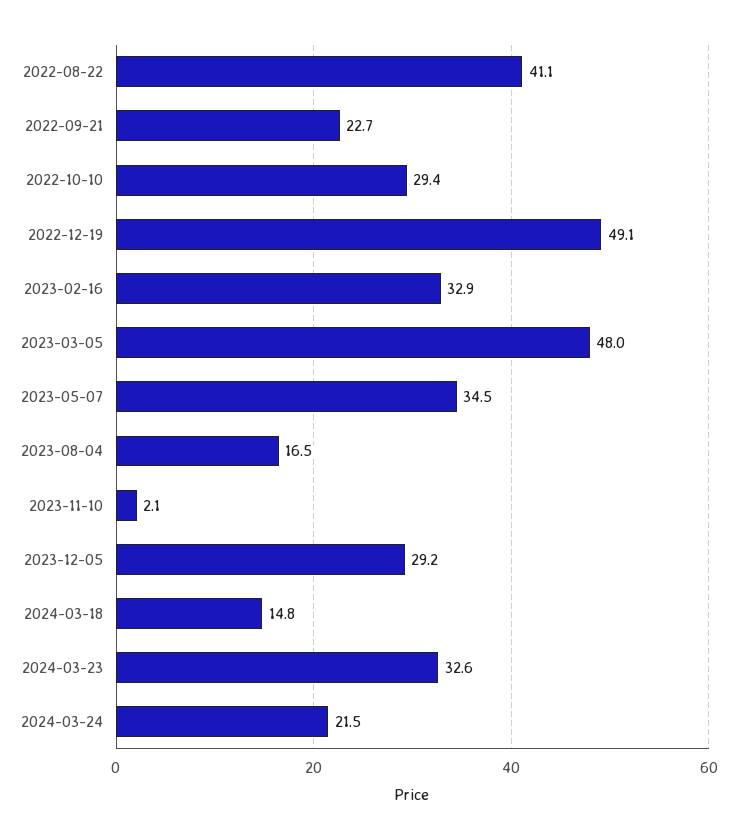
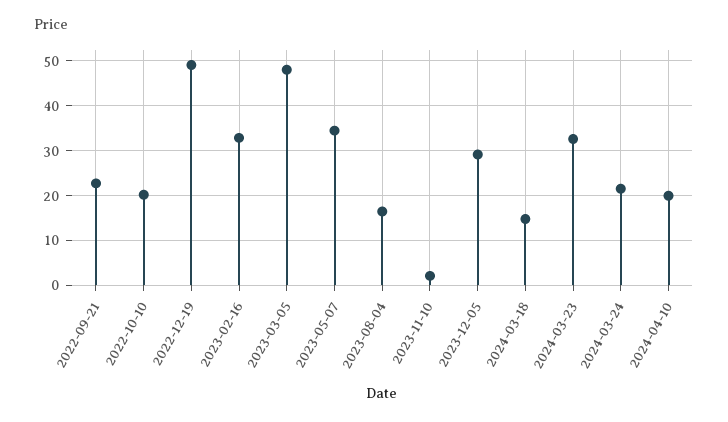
2022-08-22: 41.1 -> none
2022-10-10: 29.4 -> 20
2024-04-10: none -> 20

